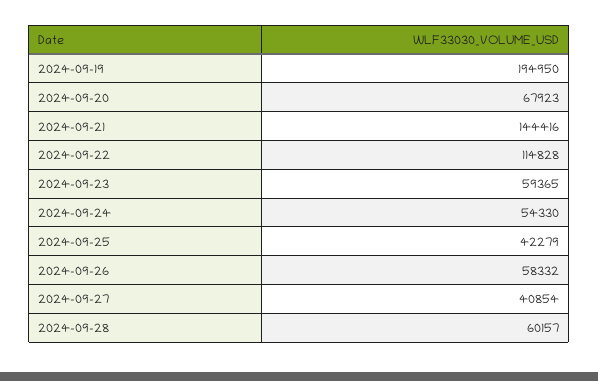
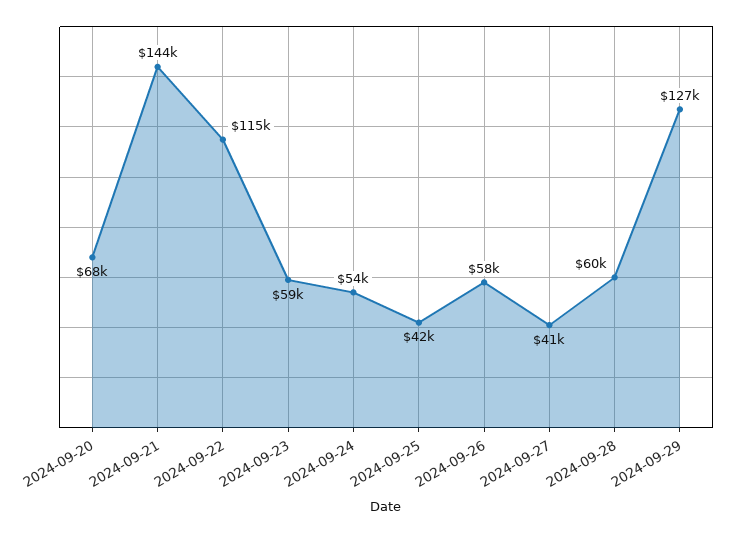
2024-09-19: 194950 -> none
2024-09-29: none -> 127000

